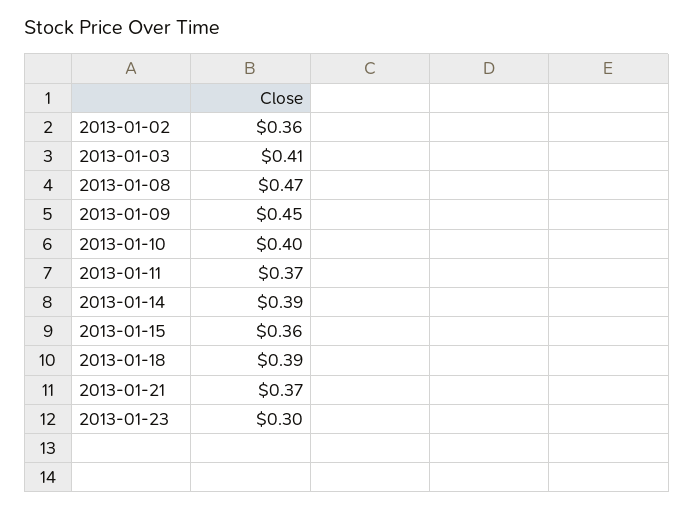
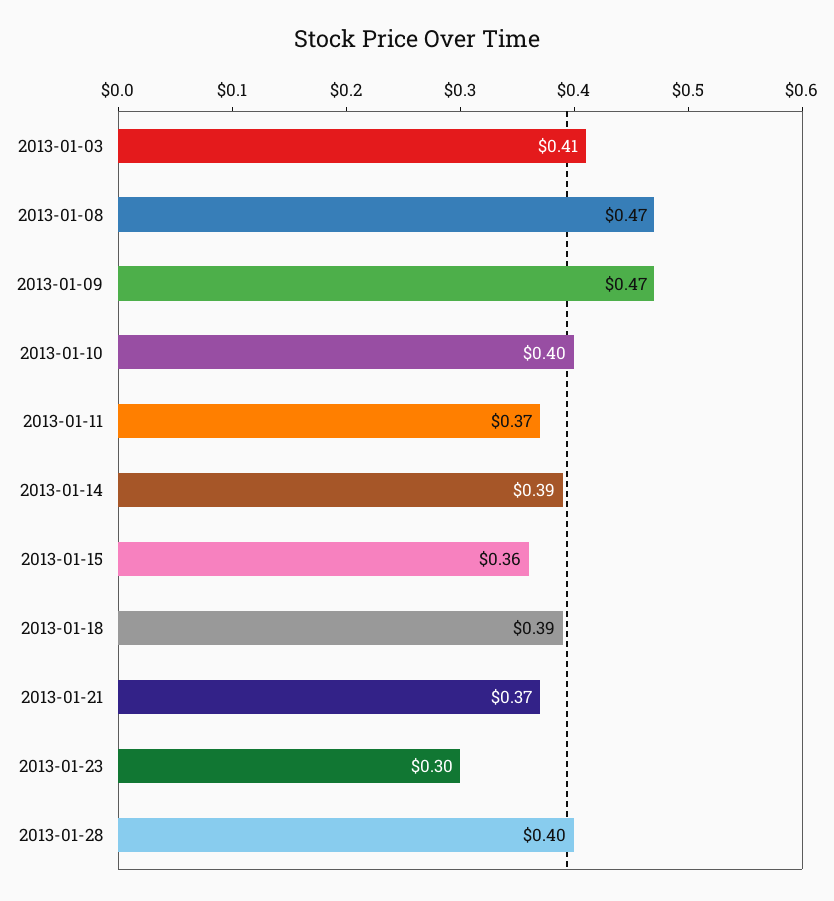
2013-01-02: 0.36 -> none
2013-01-09: 0.45 -> 0.47
2013-01-28: none -> 0.4

